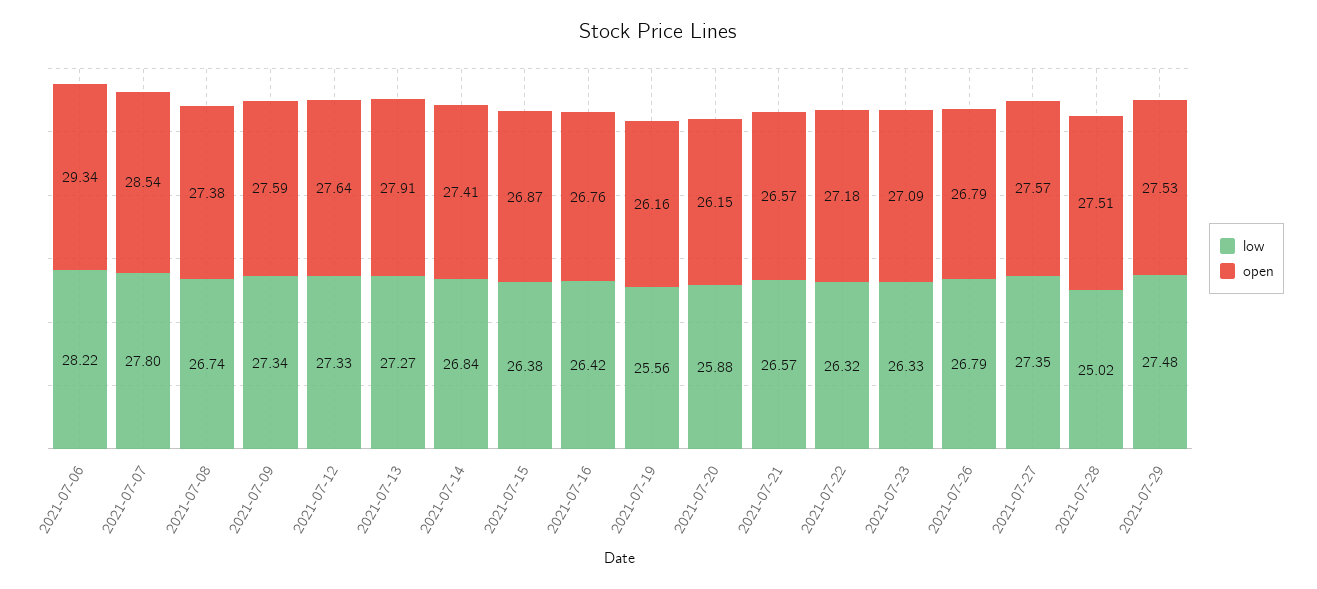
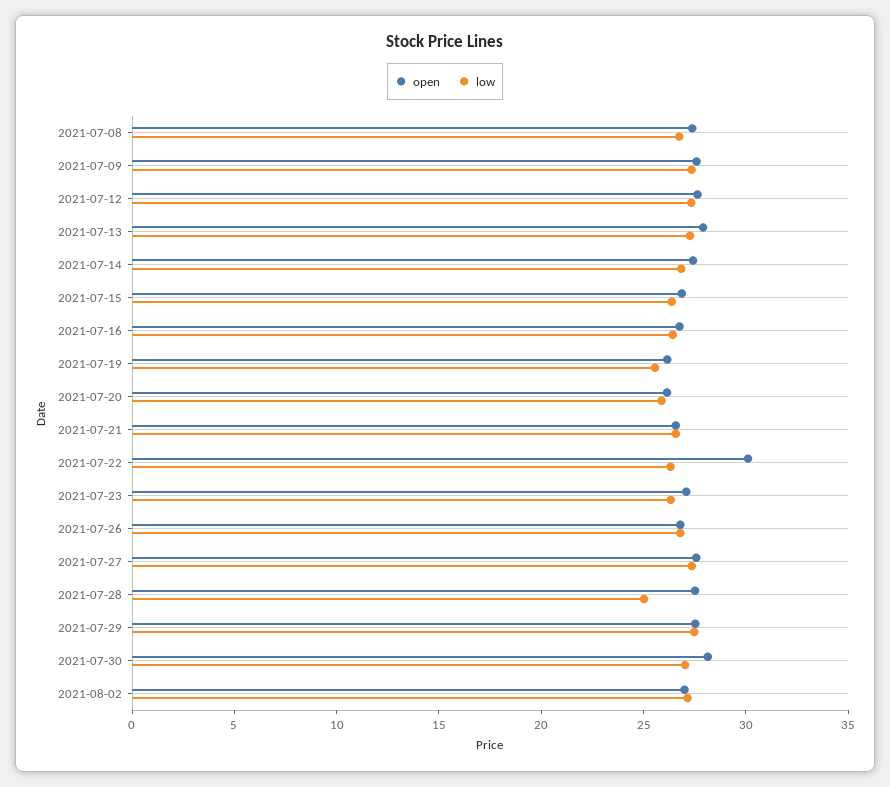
low, 2021-07-06: 28.22 -> none
open, 2021-07-06: 29.34 -> none
low, 2021-07-07: 27.8 -> none
open, 2021-07-07: 28.54 -> none
open, 2021-07-22: 27.18 -> 30
open, 2021-07-30: none -> 28
low, 2021-07-30: none -> 27
open, 2021-08-02: none -> 27
low, 2021-08-02: none -> 27

